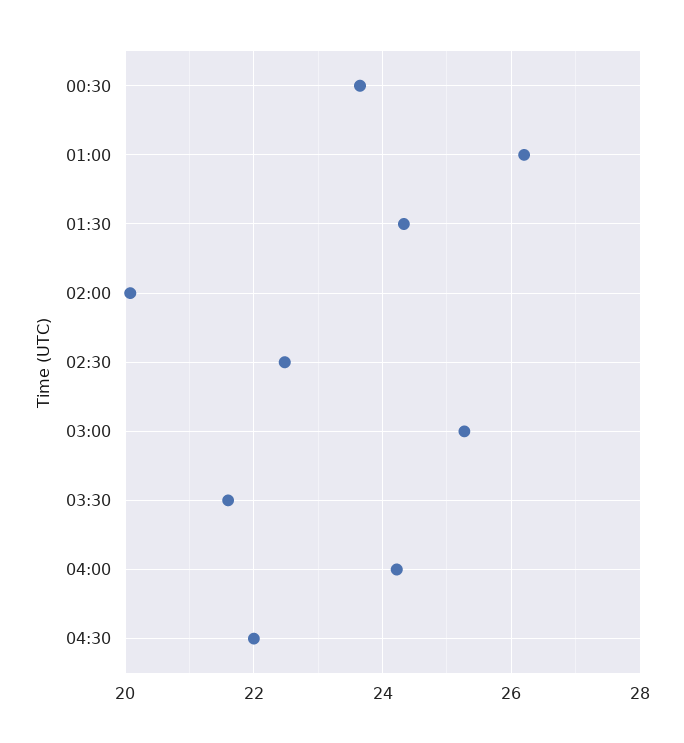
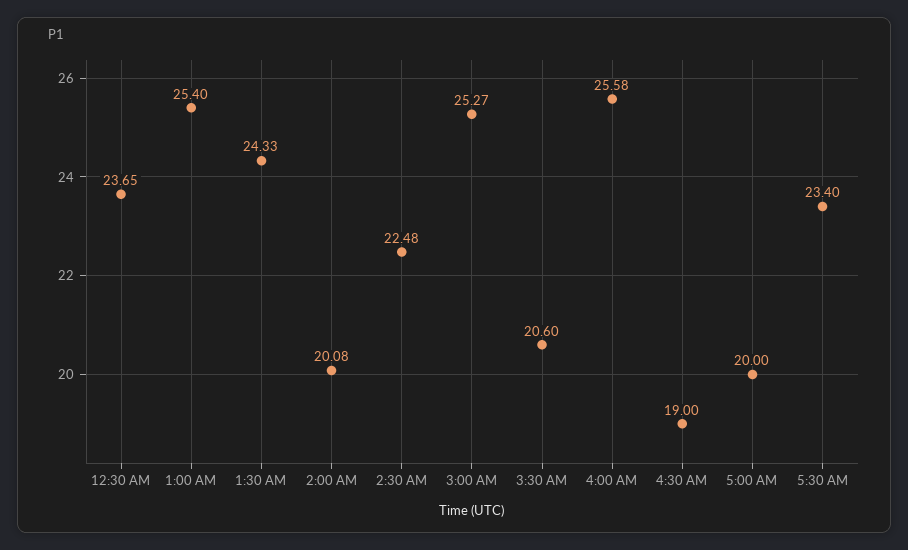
01:00: 26.2 -> 25.4
03:30: 21.6 -> 20.6
04:00: 24.2 -> 25.58
04:30: 22 -> 19
5:00 AM: none -> 20
5:30 AM: none -> 23.4

